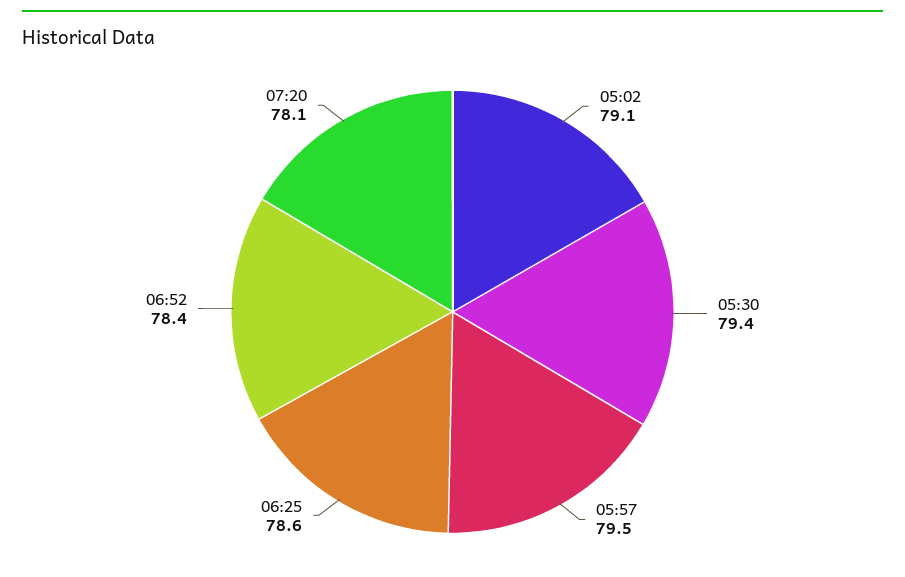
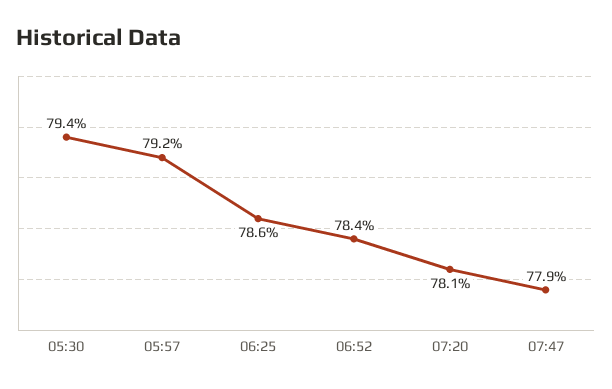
05:02: 79.1 -> none
05:57: 79.5 -> 79.2
07:47: none -> 77.9

